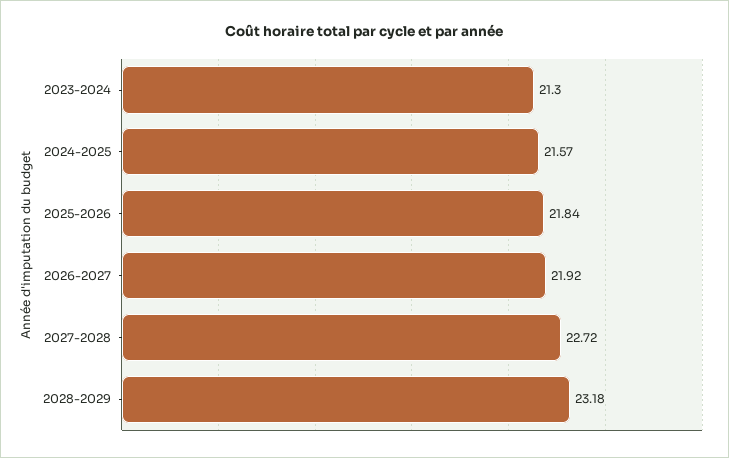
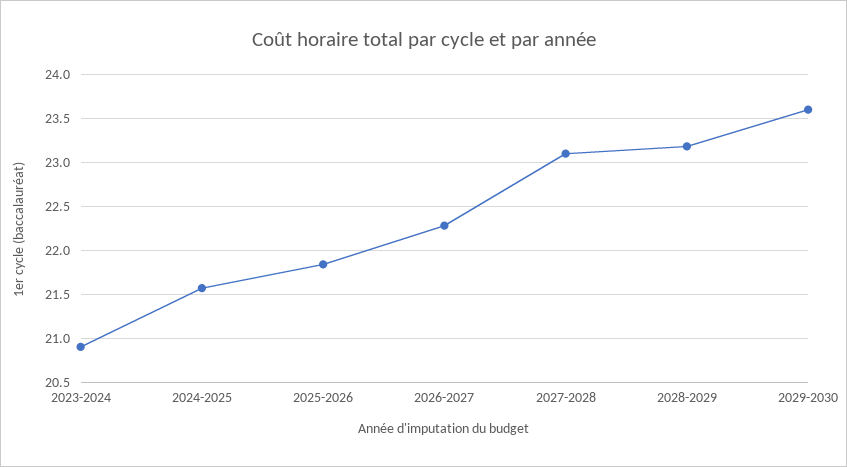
2023-2024: 21.3 -> 20.9
2026-2027: 21.92 -> 22.3
2027-2028: 22.72 -> 23.1
2029-2030: none -> 23.6

